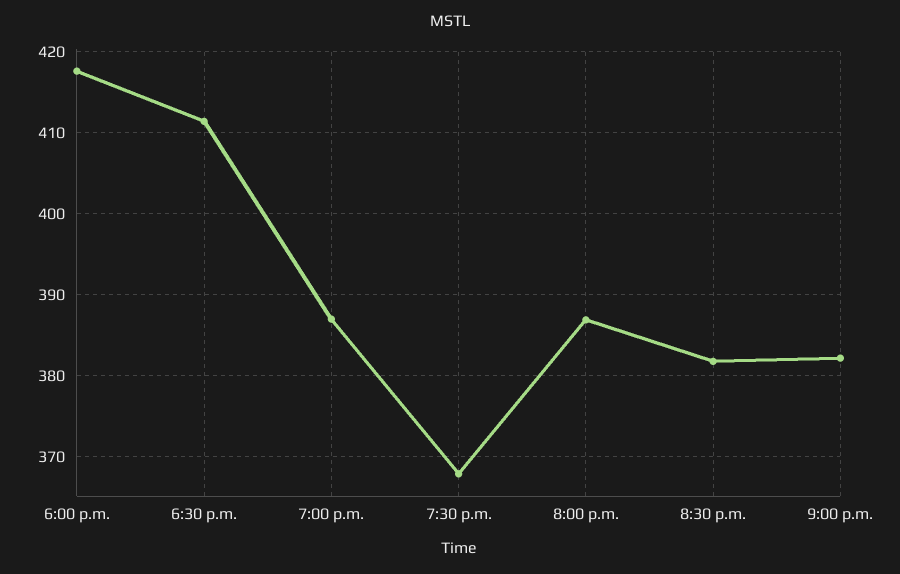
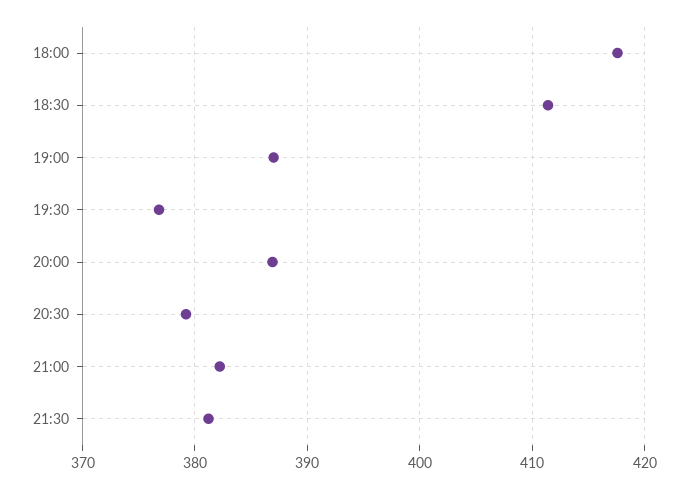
7:30 p.m.: 368 -> 377
8:30 p.m.: 382 -> 379
21:30: none -> 381

